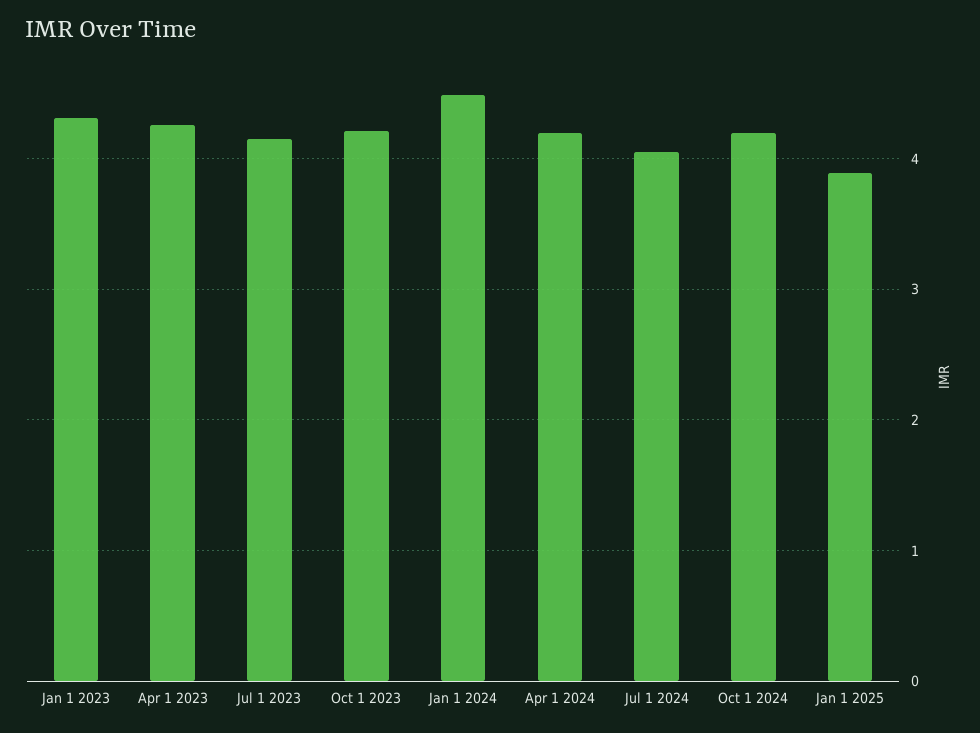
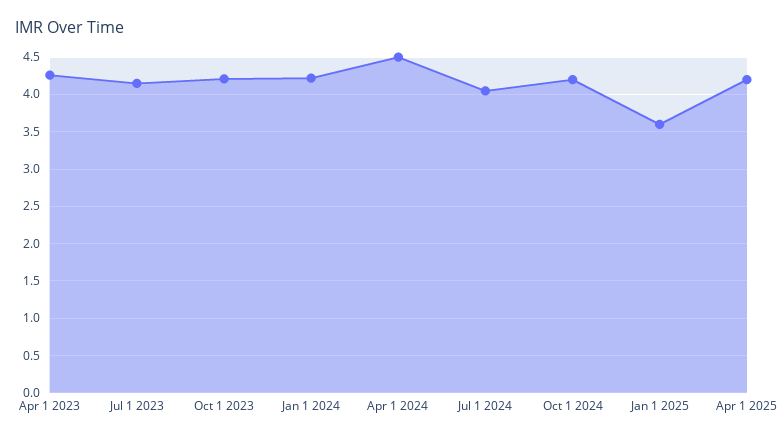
Jan 1 2023: 4.3 -> none
Jan 1 2024: 4.5 -> 4.2
Apr 1 2024: 4.2 -> 4.5
Jan 1 2025: 3.9 -> 3.6
Apr 1 2025: none -> 4.2

